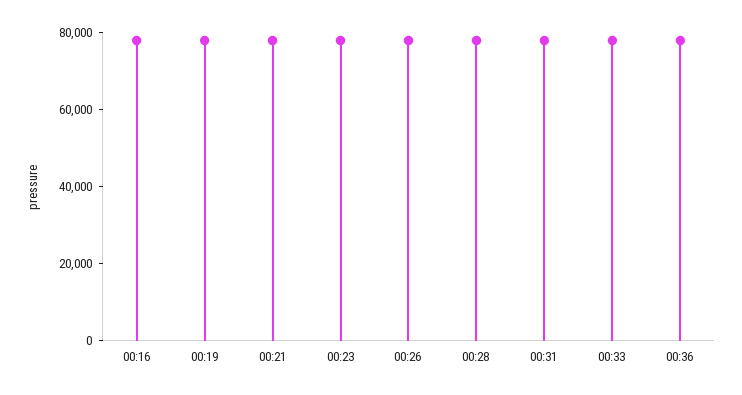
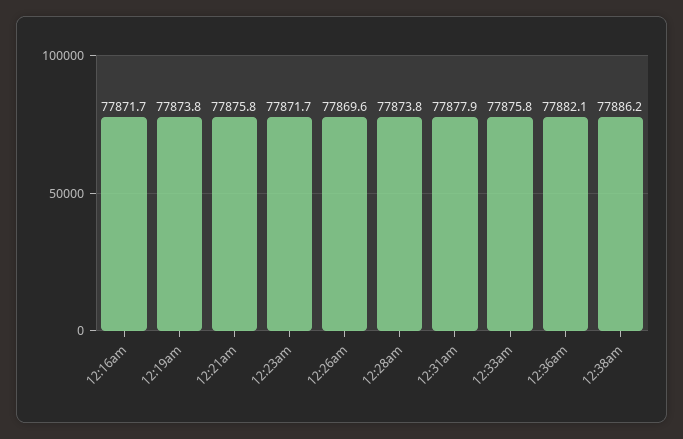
12:38am: none -> 77886.2

